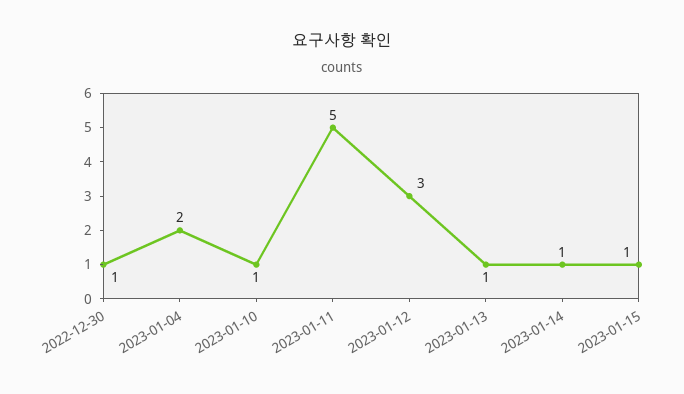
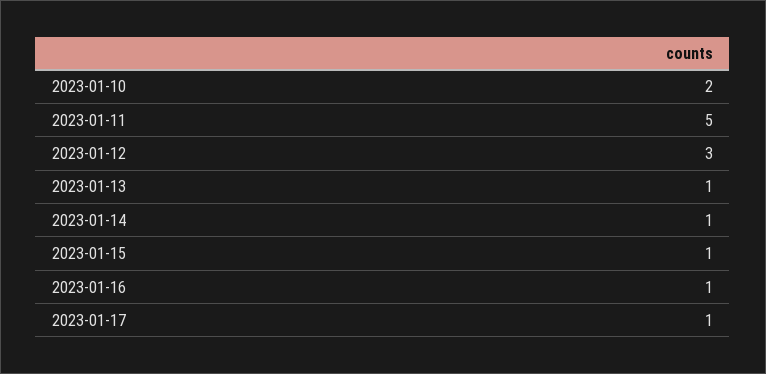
2022-12-30: 1 -> none
2023-01-04: 2 -> none
2023-01-10: 1 -> 2
2023-01-16: none -> 1
2023-01-17: none -> 1

